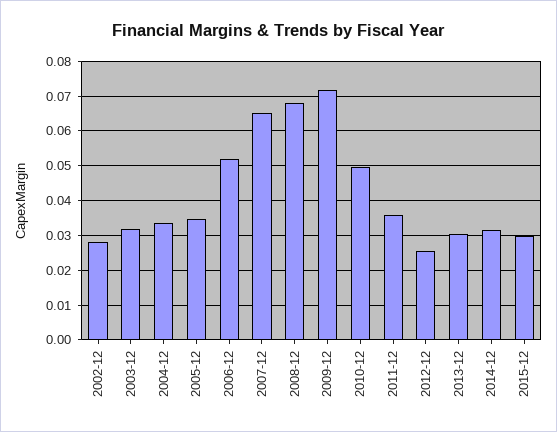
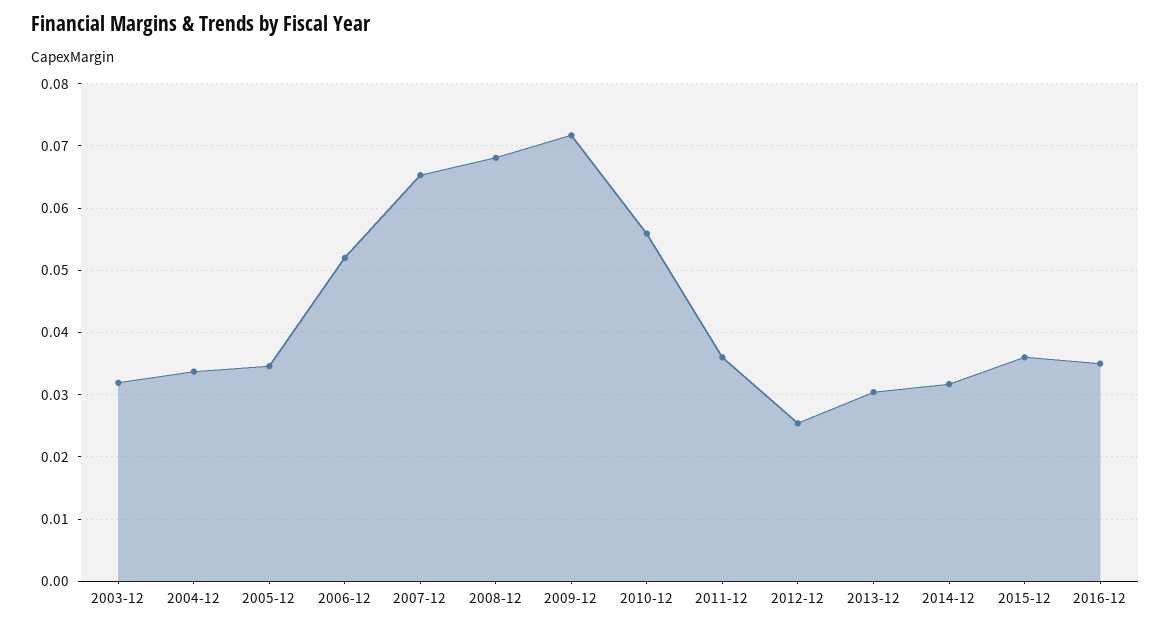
2002-12: 0.028 -> none
2010-12: 0.05 -> 0.056
2015-12: 0.03 -> 0.036
2016-12: none -> 0.035

